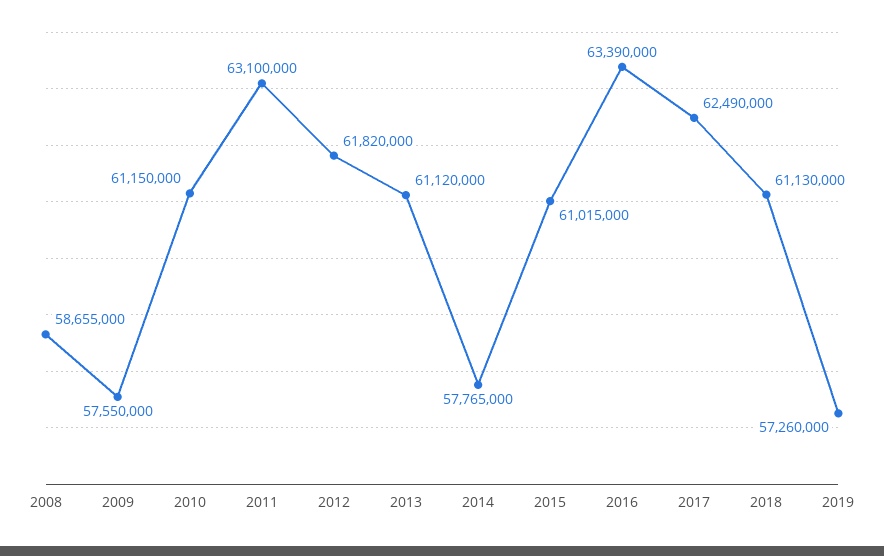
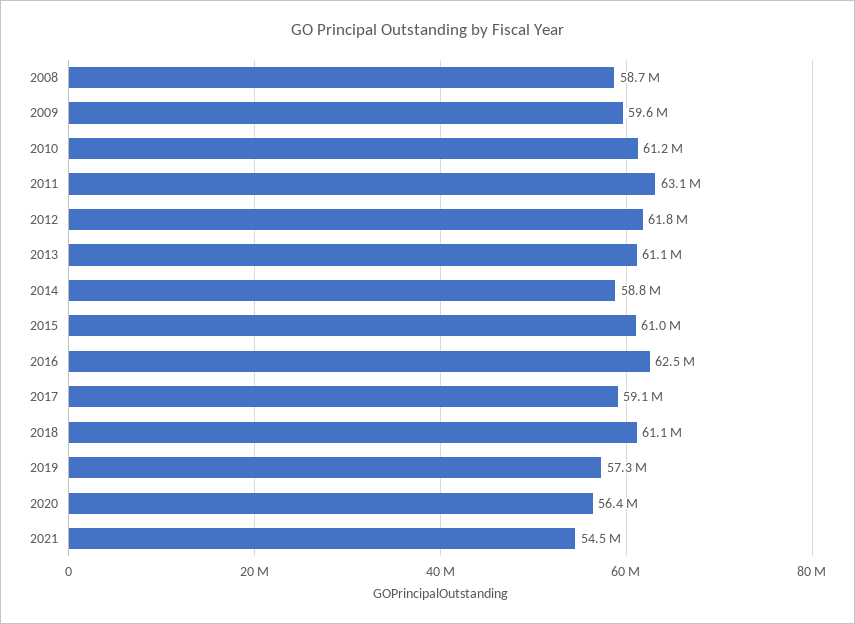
2009: 57550000 -> 59600000
2014: 57765000 -> 58800000
2016: 63390000 -> 62500000
2017: 62490000 -> 59100000
2020: none -> 56400000
2021: none -> 54500000

